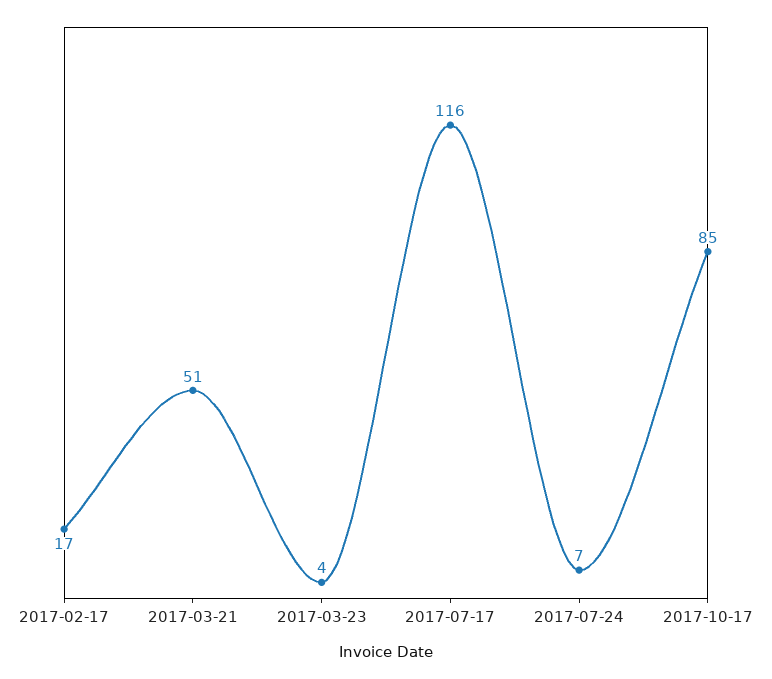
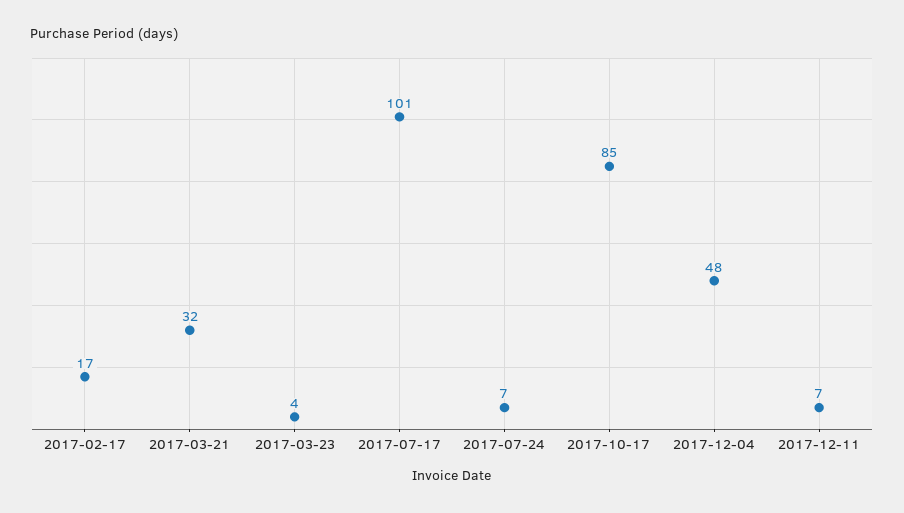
2017-03-21: 51 -> 32
2017-07-17: 116 -> 101
2017-12-04: none -> 48
2017-12-11: none -> 7

